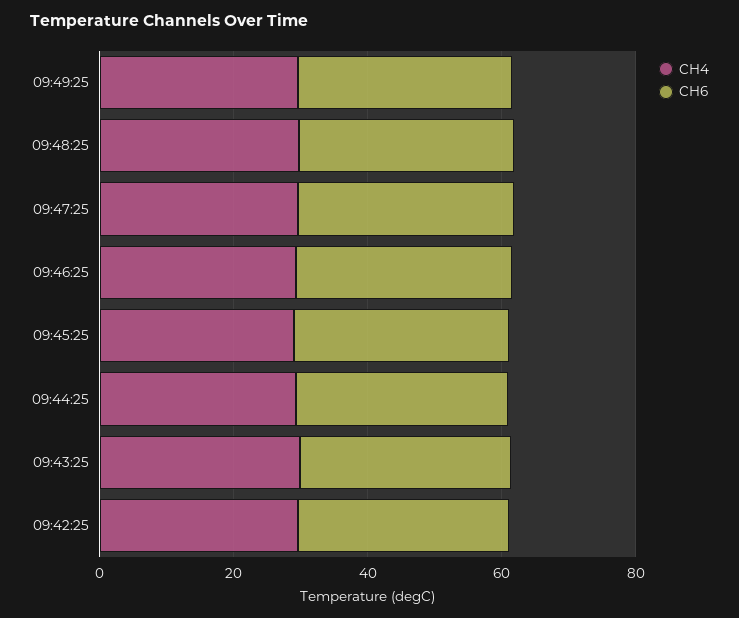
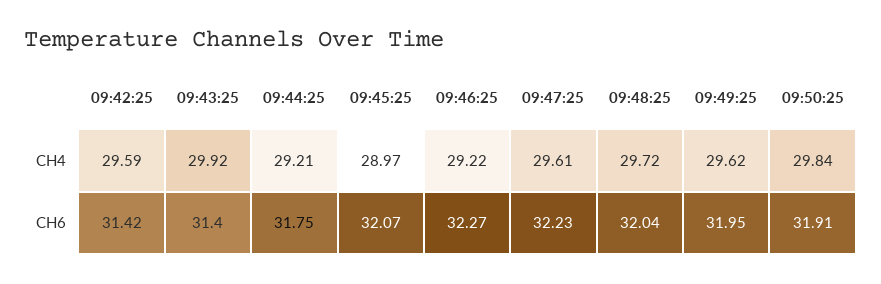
CH4, 09:50:25: none -> 29.84
CH6, 09:50:25: none -> 31.91

